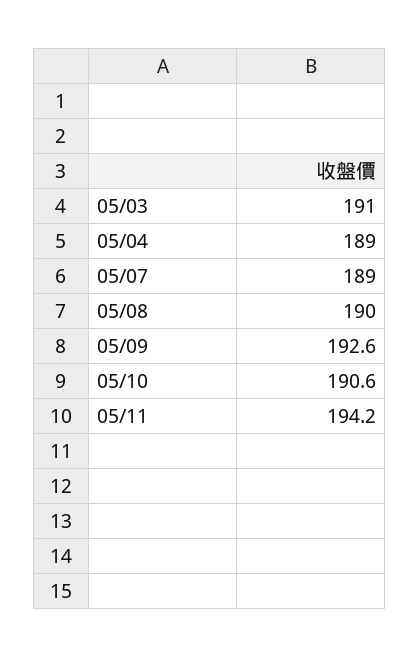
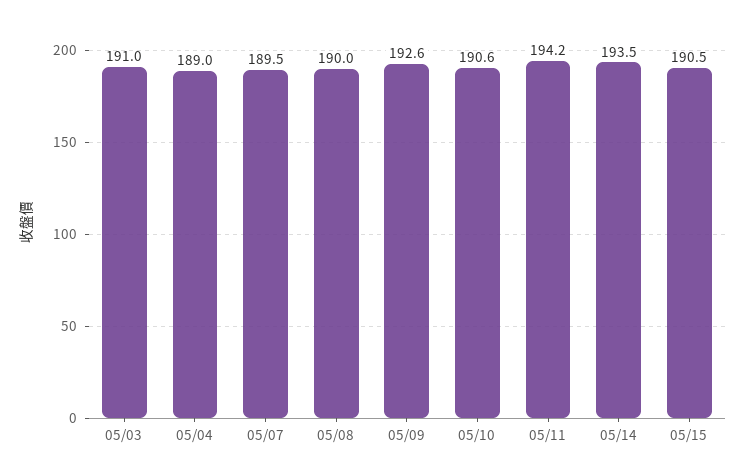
05/07: 189 -> 189.5
05/14: none -> 193.5
05/15: none -> 190.5

